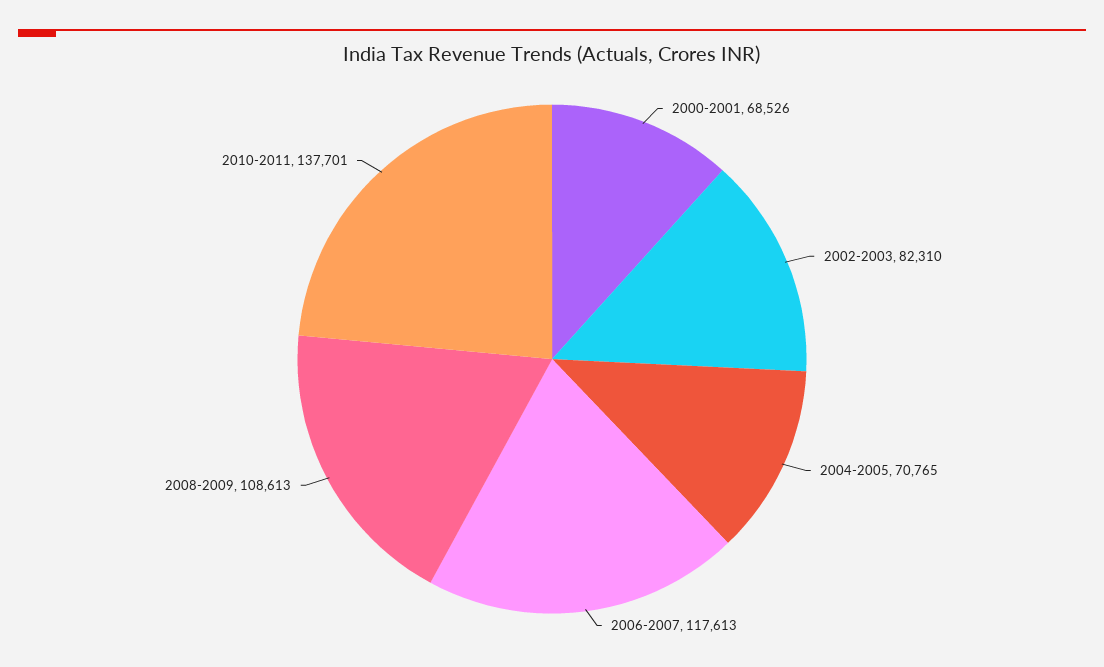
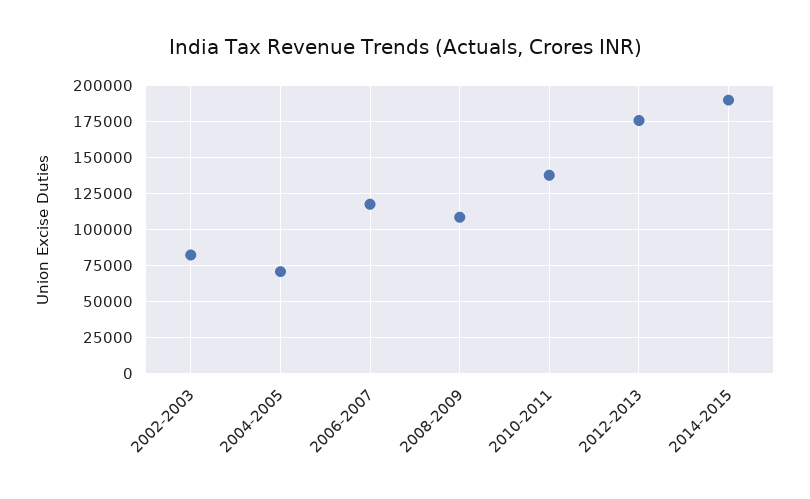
2000-2001: 68526 -> none
2012-2013: none -> 175000
2014-2015: none -> 190000

